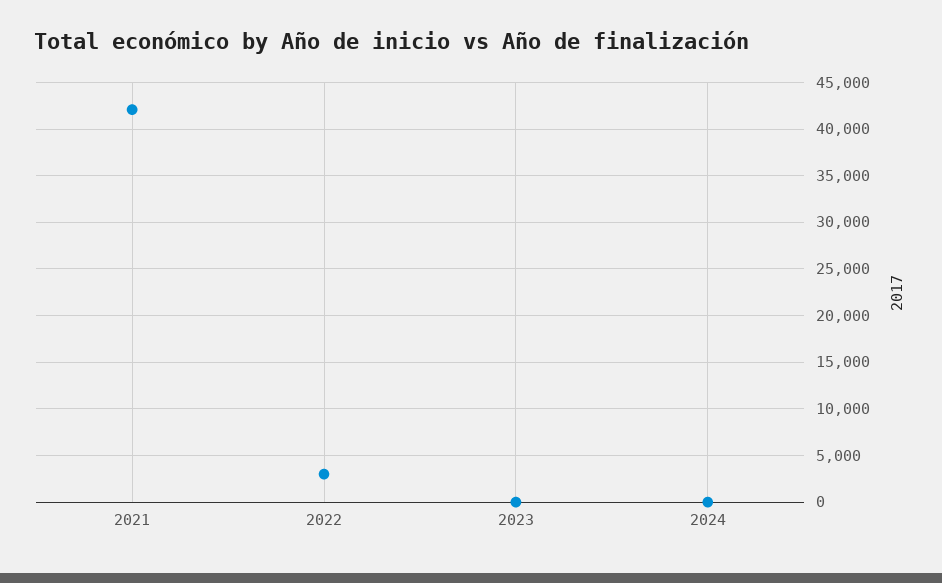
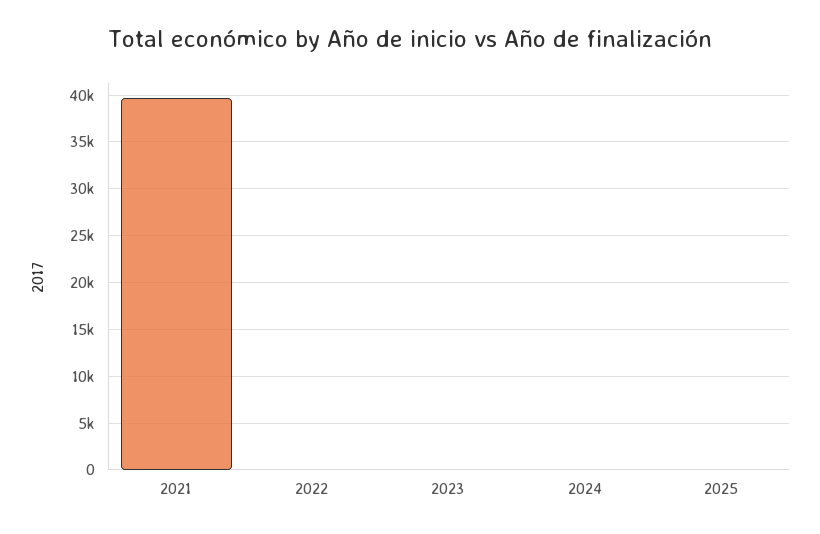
2021: 42000 -> 40000
2022: 3000 -> 0
2025: none -> 0

